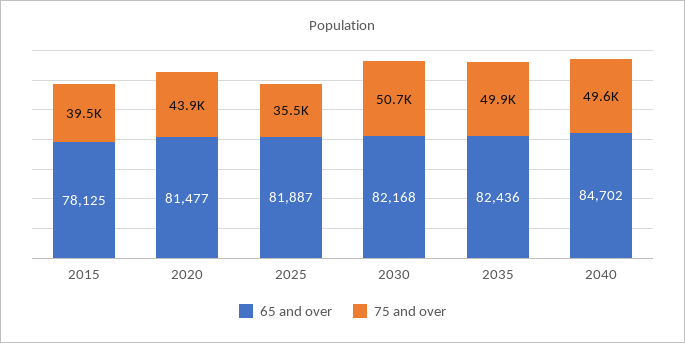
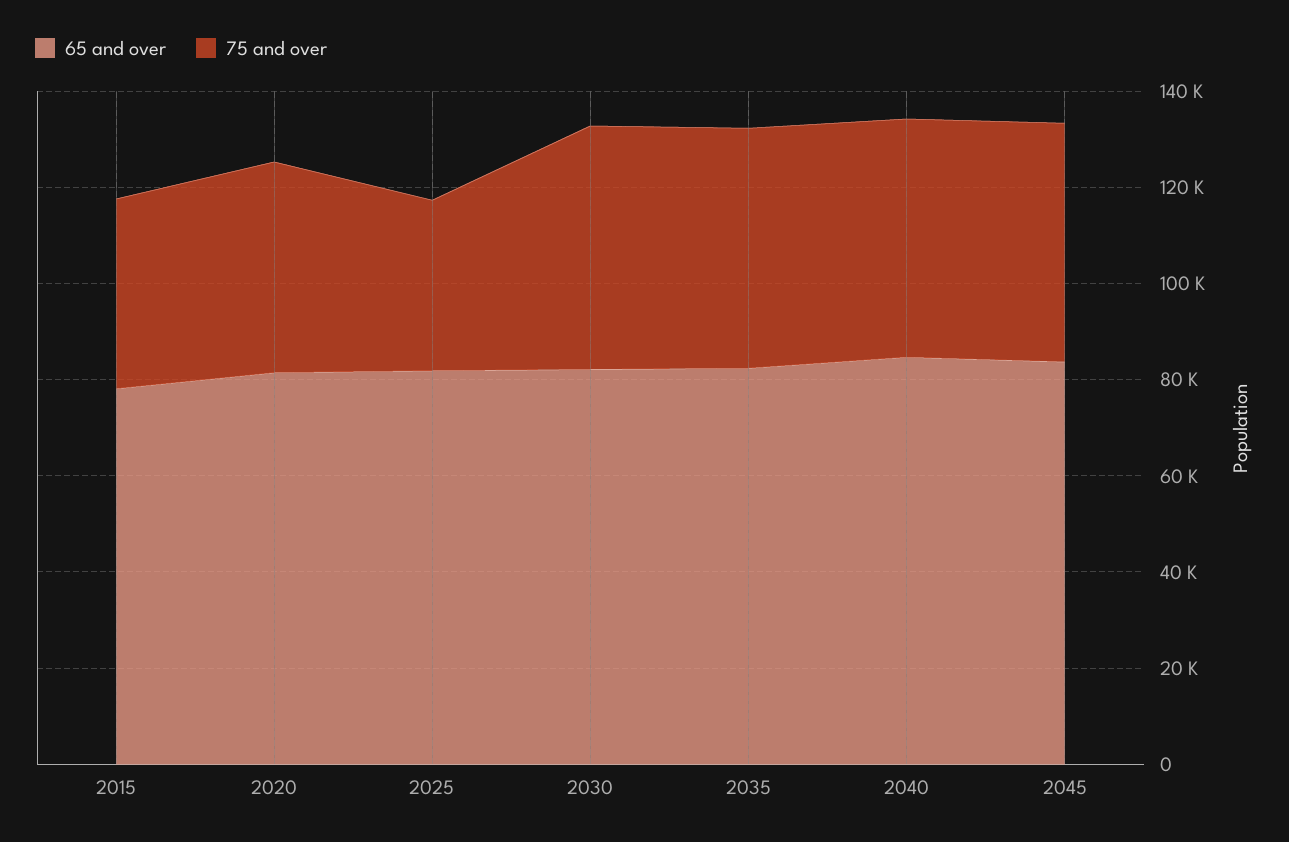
65 and over, 2045: none -> 85000
75 and over, 2045: none -> 50000

